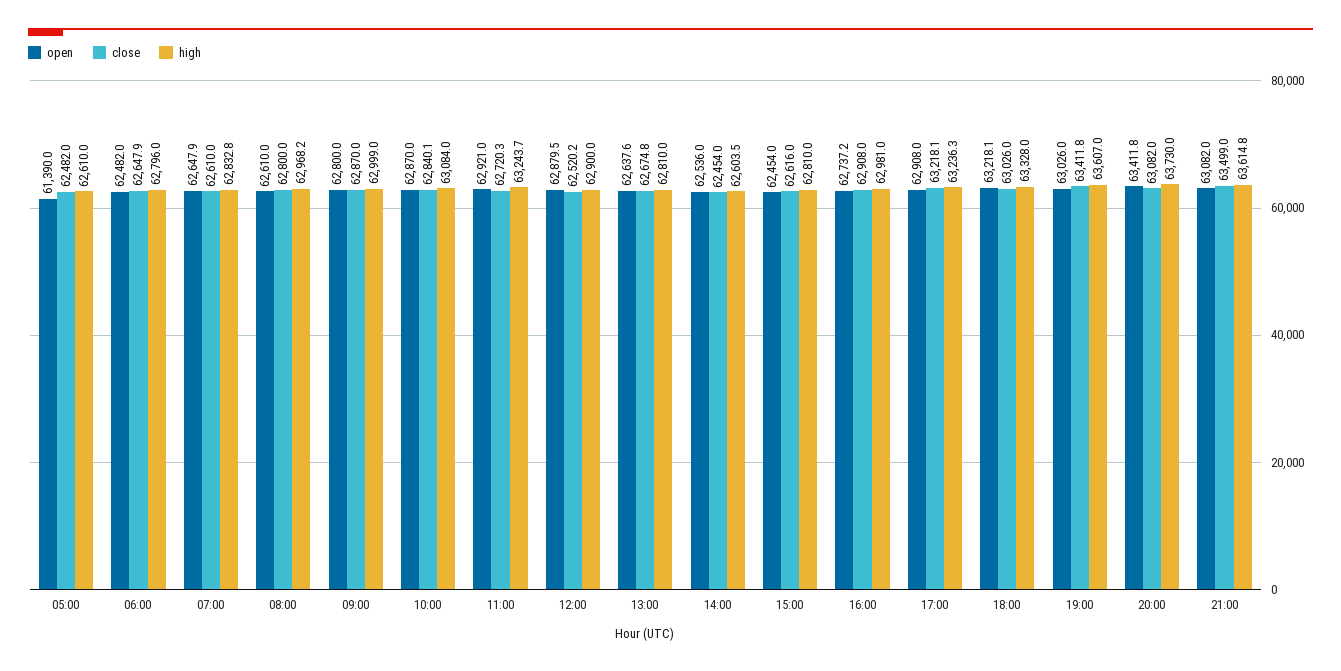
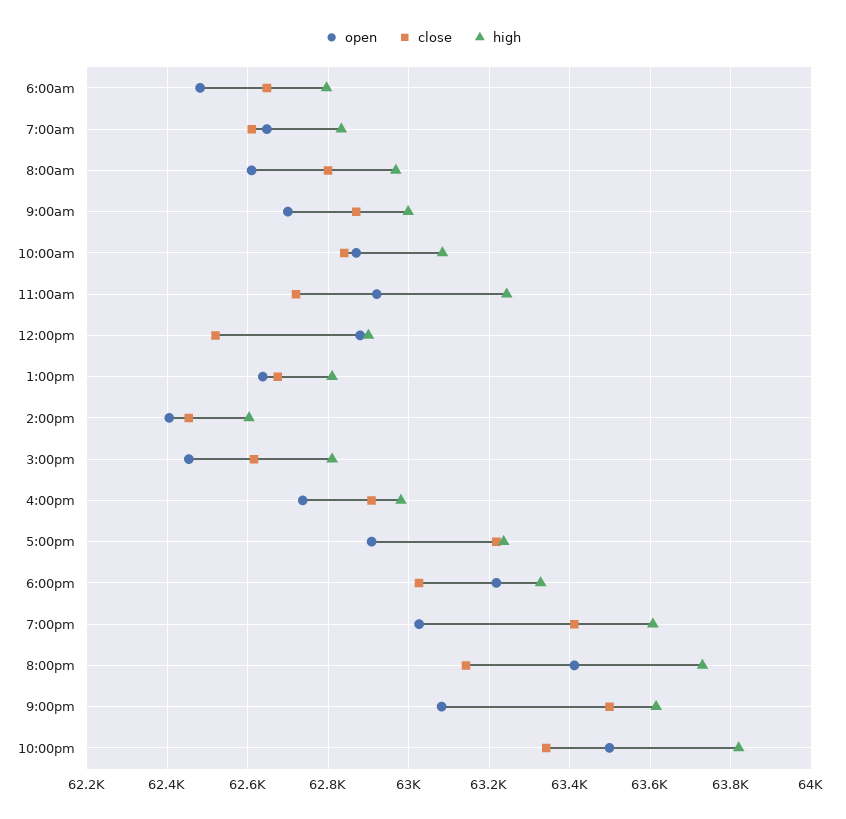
open, 05:00: 61390 -> none
close, 05:00: 62482 -> none
high, 05:00: 62610 -> none
open, 09:00: 62800 -> 62700
open, 14:00: 62536 -> 62400
close, 20:00: 63082 -> 63140
open, 10:00pm: none -> 63500
close, 10:00pm: none -> 63340
high, 10:00pm: none -> 63820

